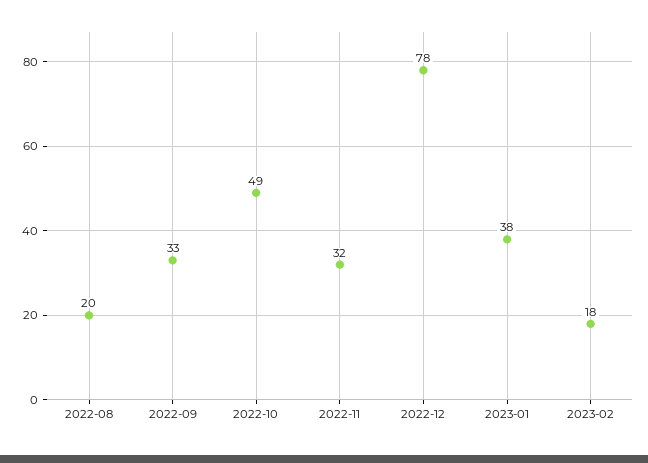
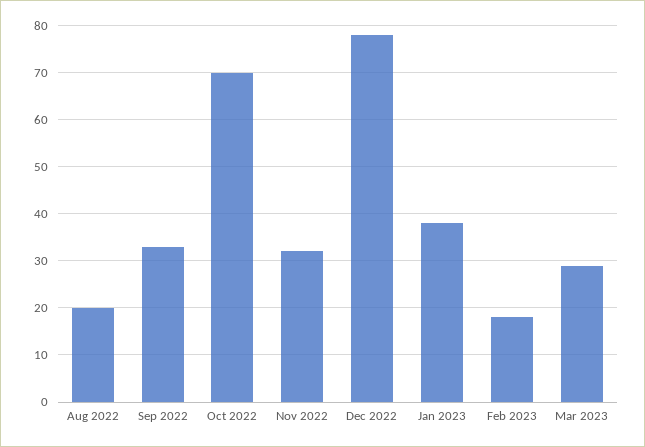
2022-10: 49 -> 70
Mar 2023: none -> 30

